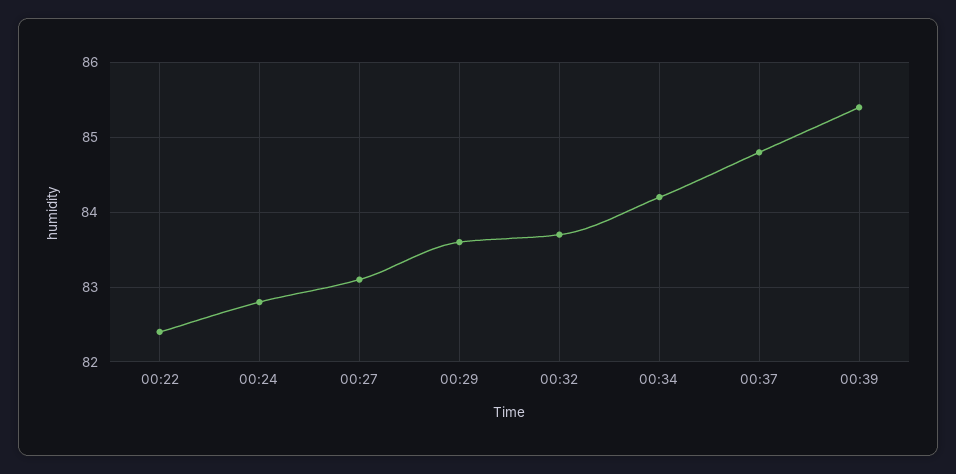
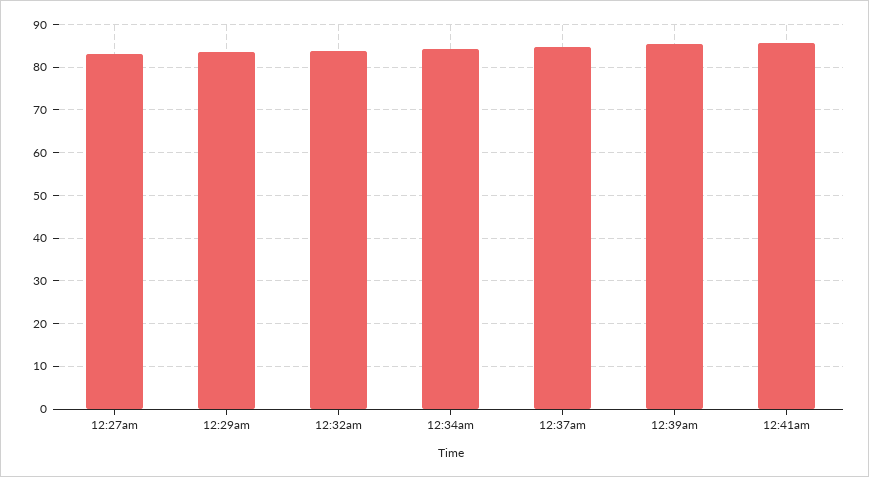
00:22: 82.4 -> none
00:24: 82.8 -> none
12:41am: none -> 86

